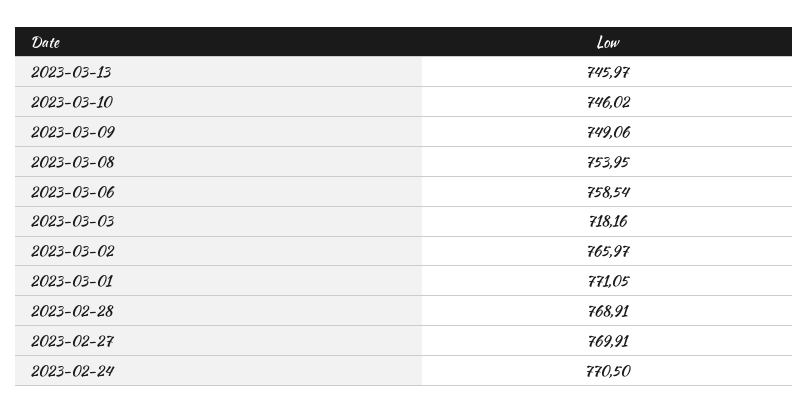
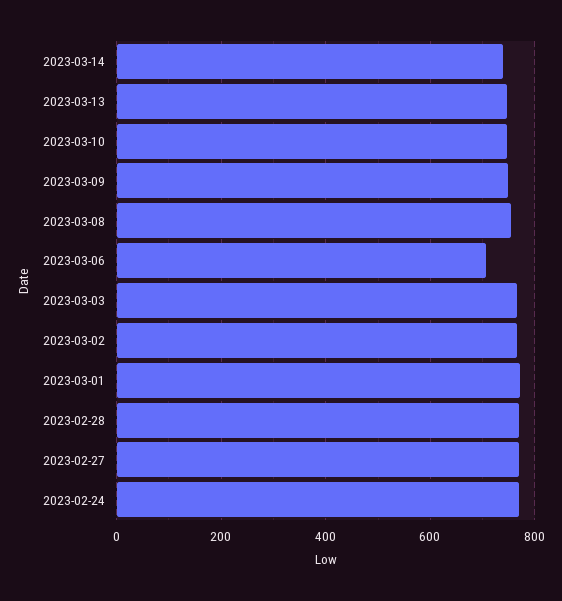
2023-03-06: 758.54 -> 700
2023-03-03: 718.16 -> 760
2023-03-14: none -> 740

